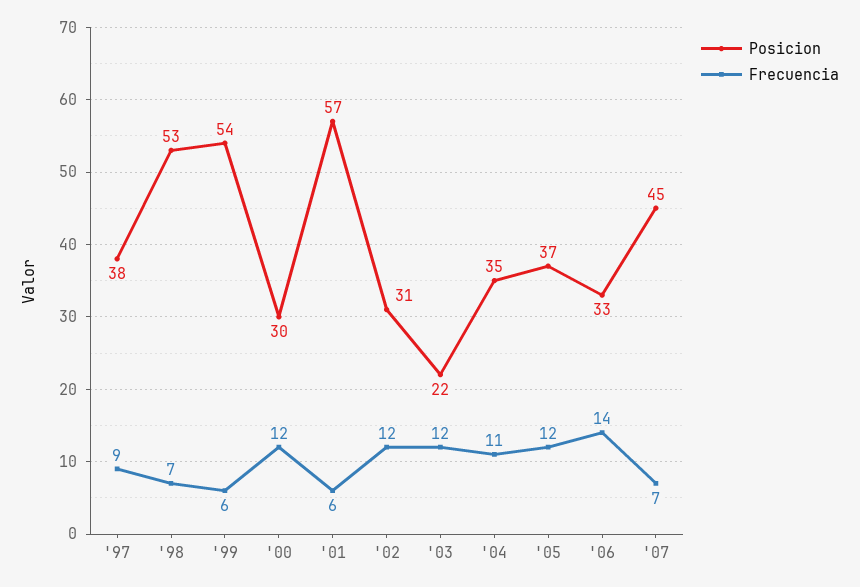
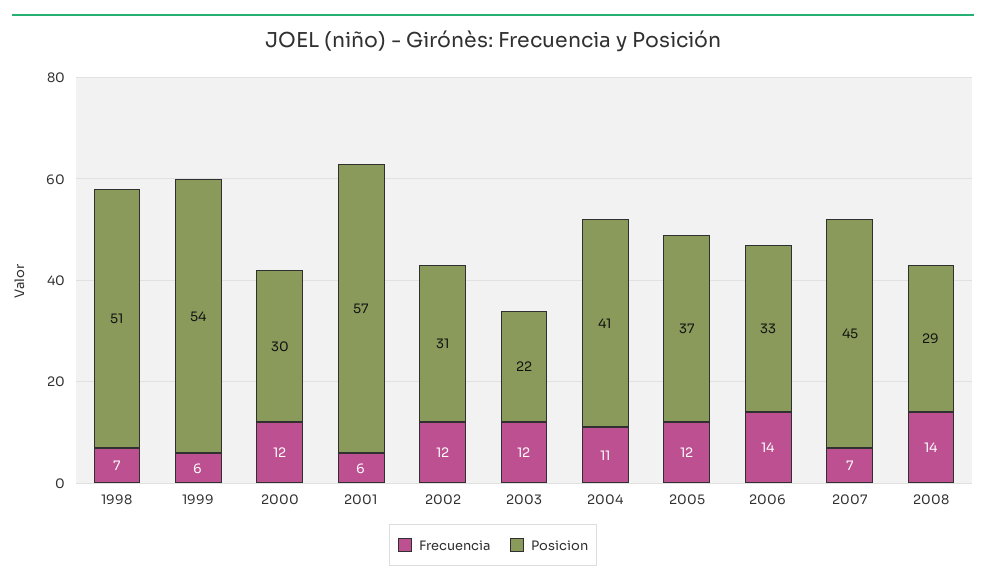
Posicion, '97: 38 -> none
Frecuencia, '97: 9 -> none
Posicion, '98: 53 -> 51
Posicion, '04: 35 -> 41
Frecuencia, 2008: none -> 14
Posicion, 2008: none -> 29

